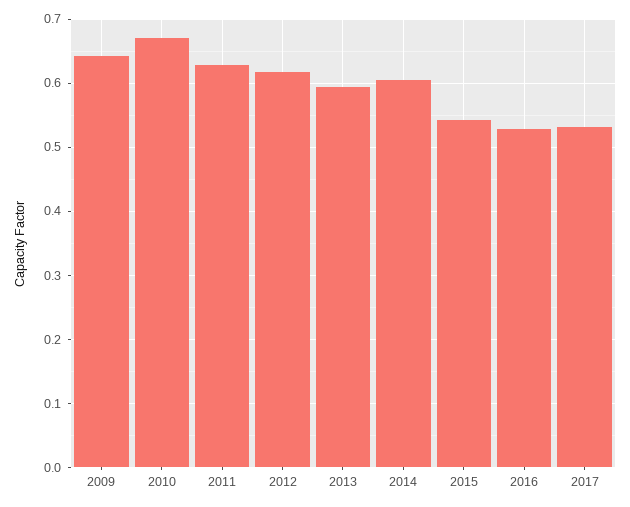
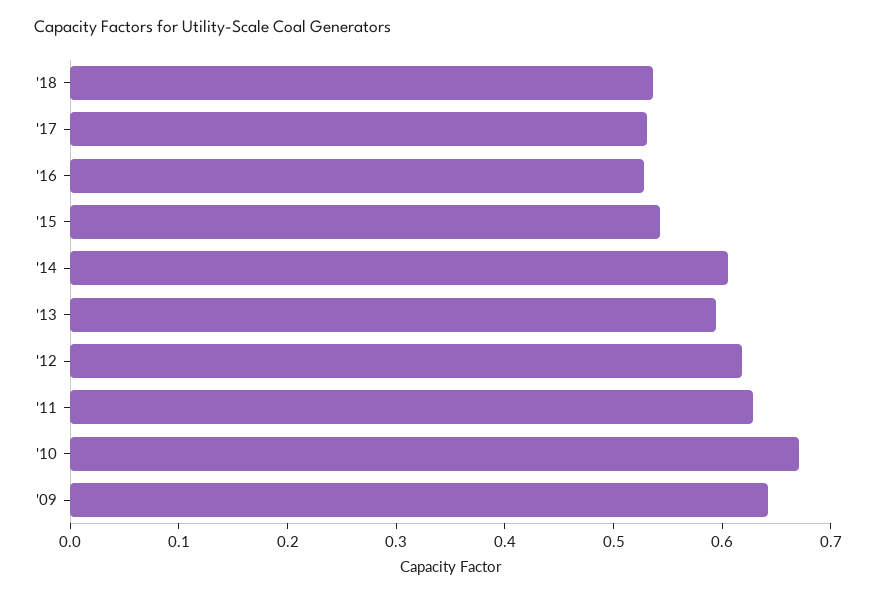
'18: none -> 0.54

